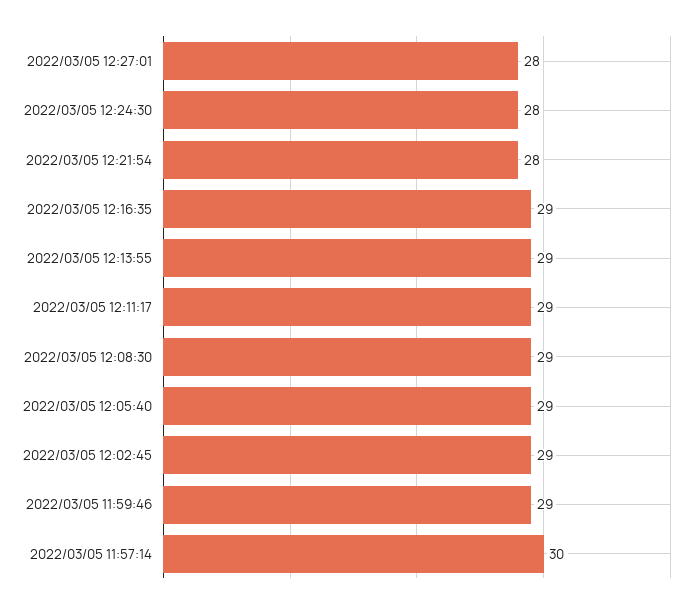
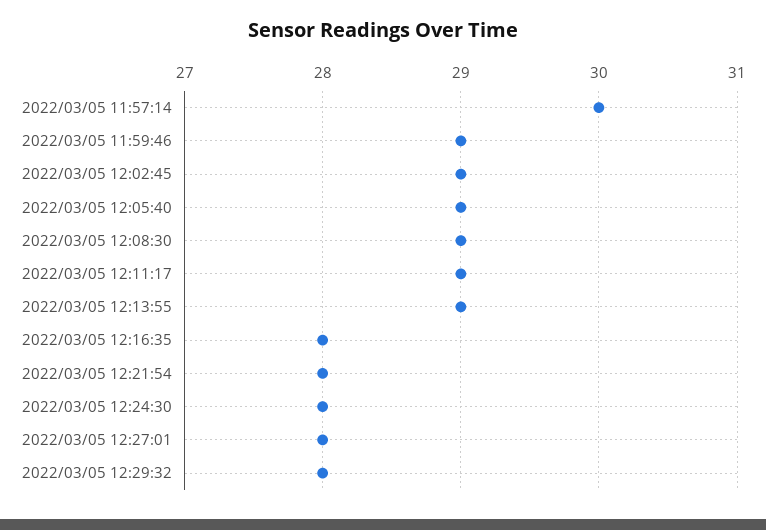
2022/03/05 12:16:35: 29 -> 28
2022/03/05 12:29:32: none -> 28

